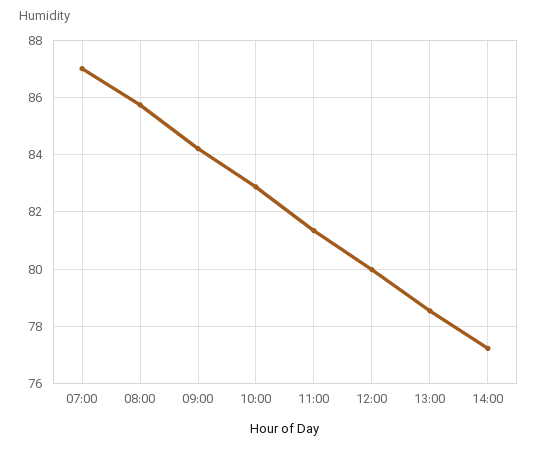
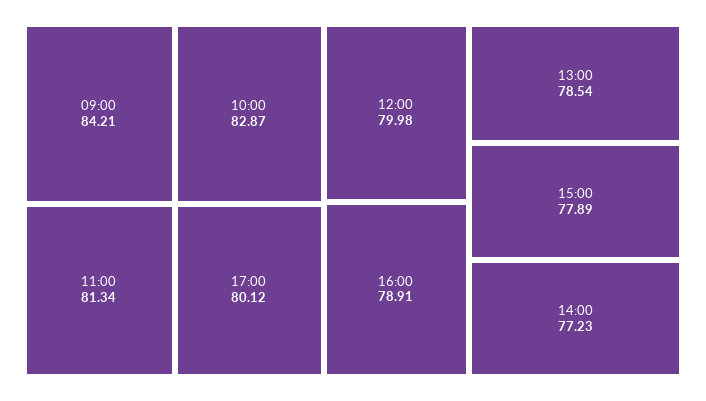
07:00: 87 -> none
08:00: 85.75 -> none
17:00: none -> 80.12
16:00: none -> 78.91
15:00: none -> 77.89

